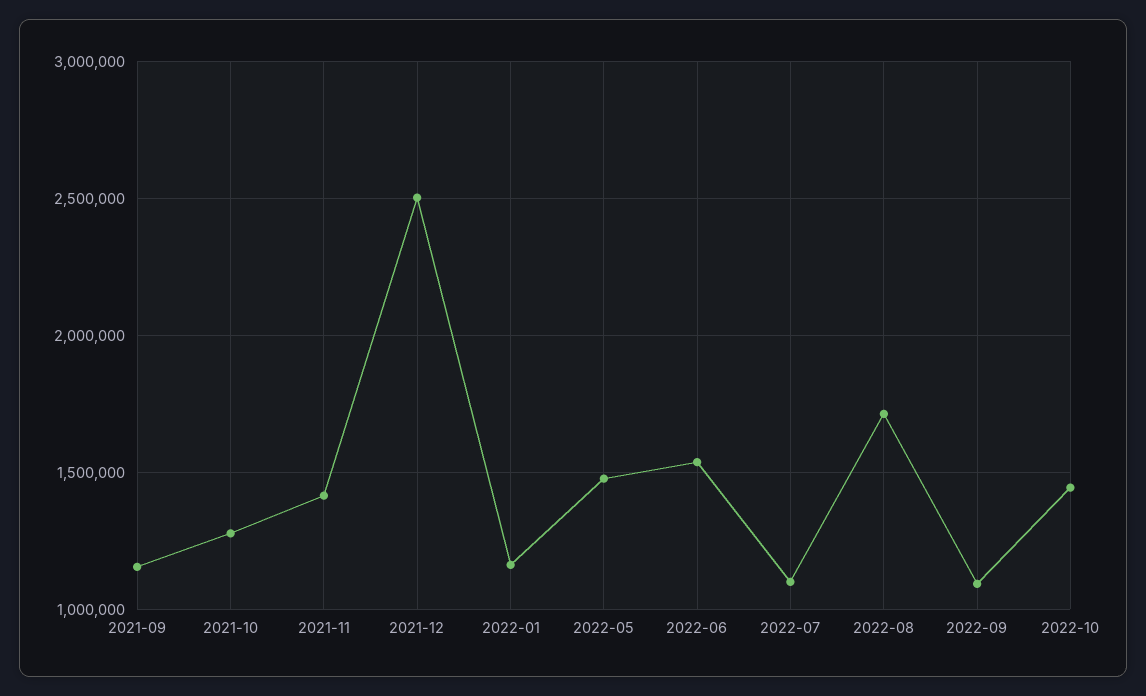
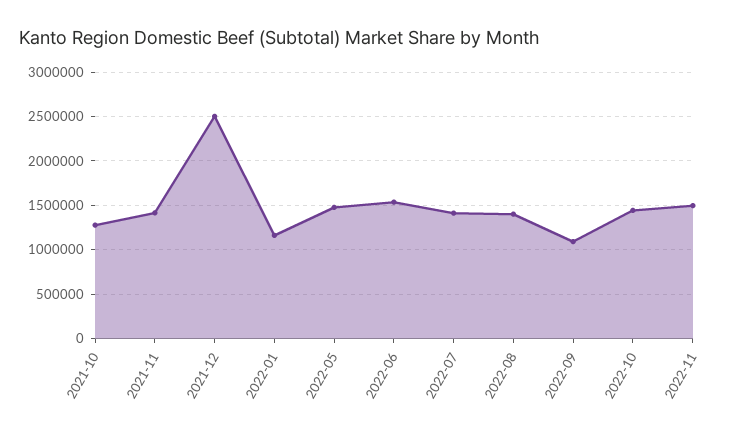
2021-09: 1150000 -> none
2022-07: 1100000 -> 1400000
2022-08: 1700000 -> 1400000
2022-11: none -> 1500000

